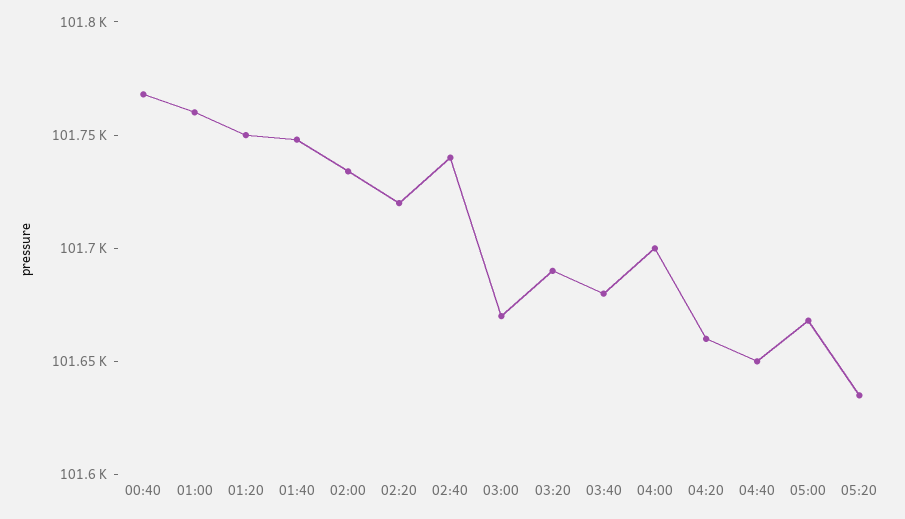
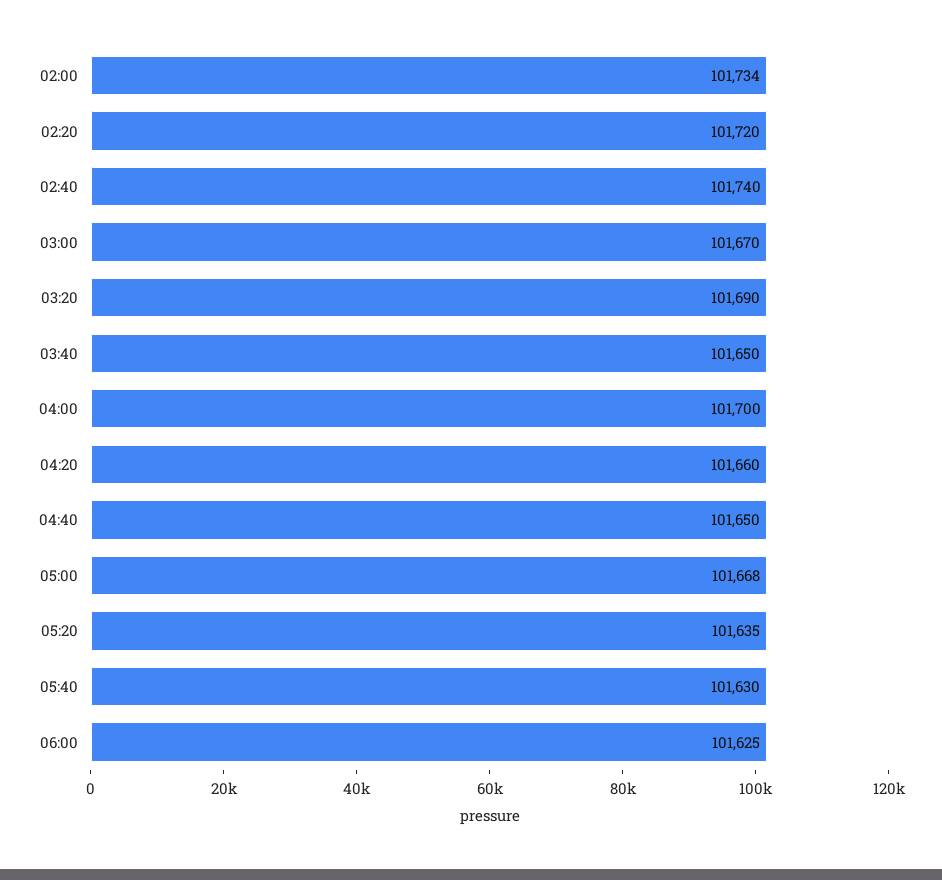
00:40: 101770 -> none
01:00: 101760 -> none
01:20: 101750 -> none
01:40: 101750 -> none
03:40: 101680 -> 101650
05:40: none -> 101630
06:00: none -> 101625

